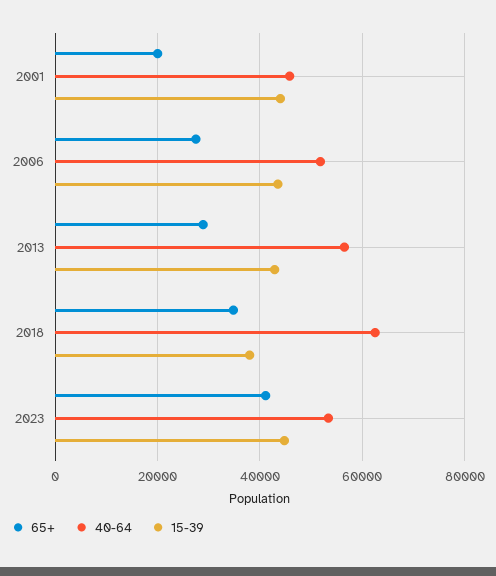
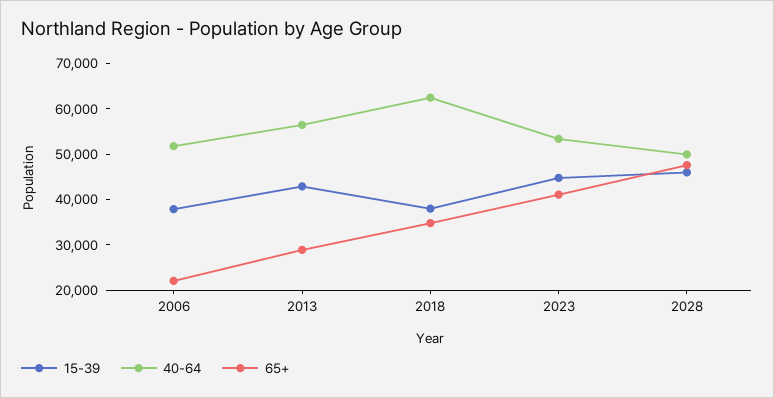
65+, 2001: 20000 -> none
40-64, 2001: 46000 -> none
15-39, 2001: 44000 -> none
65+, 2006: 28000 -> 22000
15-39, 2006: 44000 -> 38000
15-39, 2028: none -> 46000
40-64, 2028: none -> 50000
65+, 2028: none -> 48000

